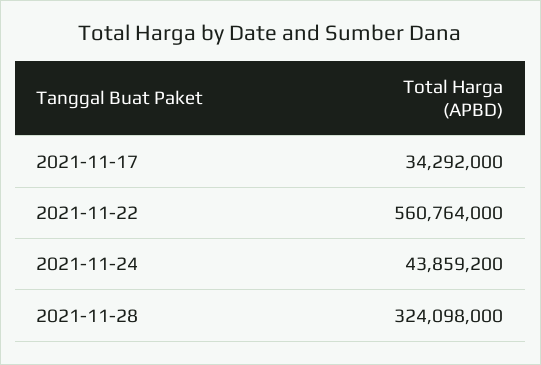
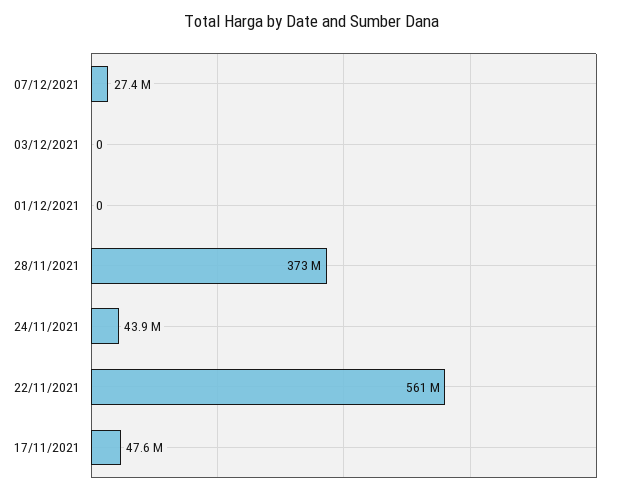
2021-11-17: 34292000 -> 47600000
2021-11-28: 324098000 -> 373000000
07/12/2021: none -> 27400000
03/12/2021: none -> 0
01/12/2021: none -> 0

